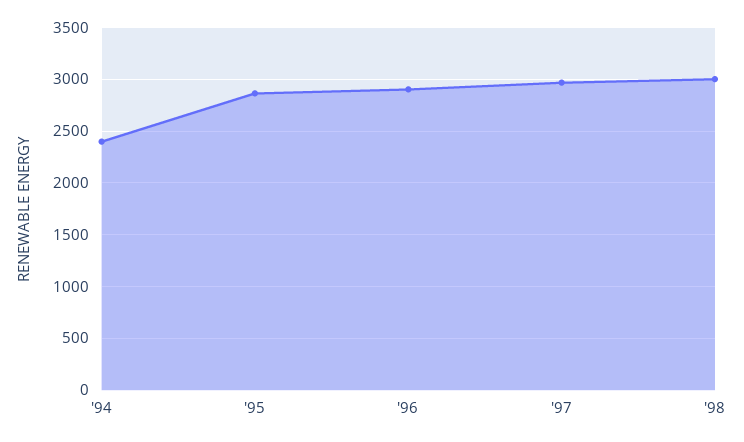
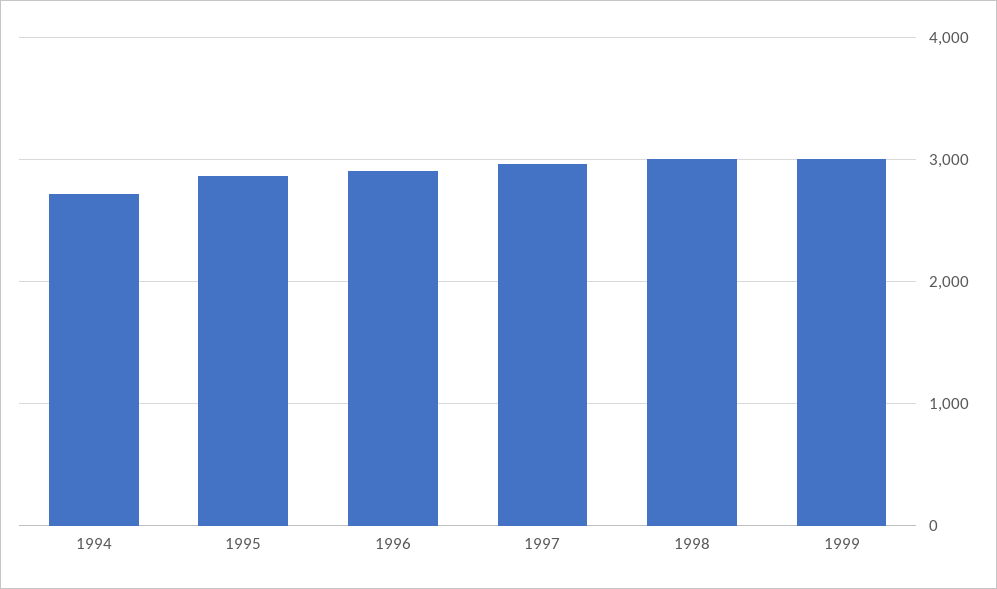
'94: 2400 -> 2700
1999: none -> 3000

